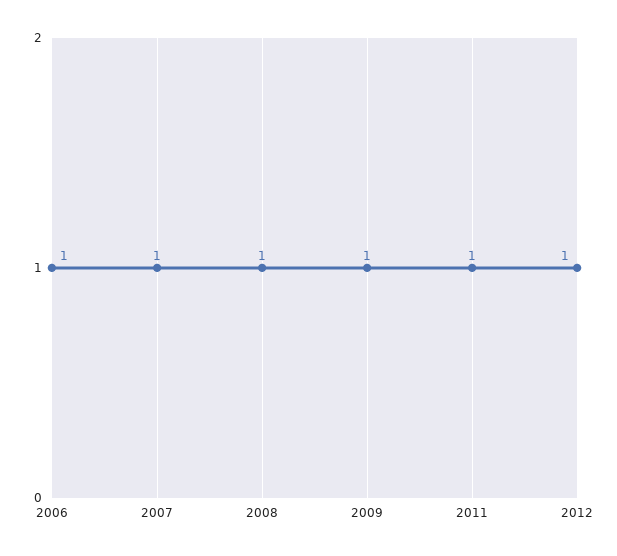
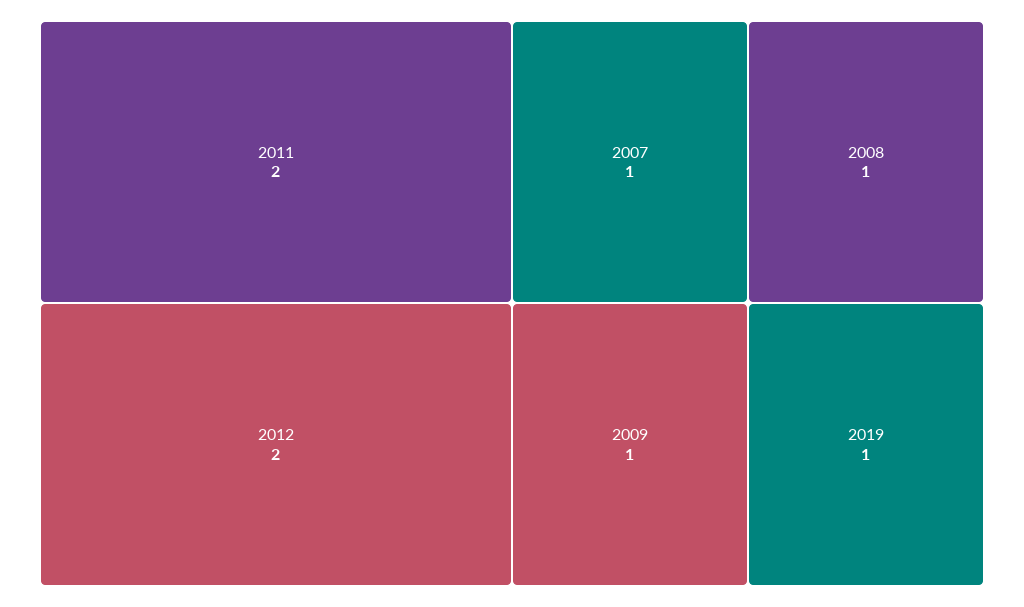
2006: 1 -> none
2011: 1 -> 2
2012: 1 -> 2
2019: none -> 1

